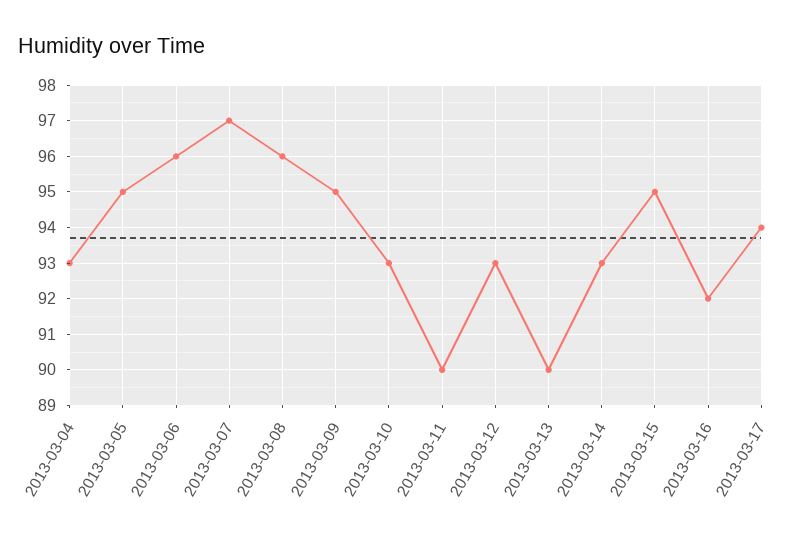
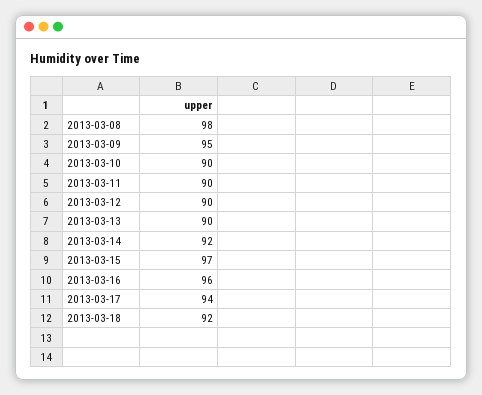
2013-03-04: 93 -> none
2013-03-05: 95 -> none
2013-03-06: 96 -> none
2013-03-07: 97 -> none
2013-03-08: 96 -> 98
2013-03-10: 93 -> 90
2013-03-12: 93 -> 90
2013-03-14: 93 -> 92
2013-03-15: 95 -> 97
2013-03-16: 92 -> 96
2013-03-18: none -> 92

